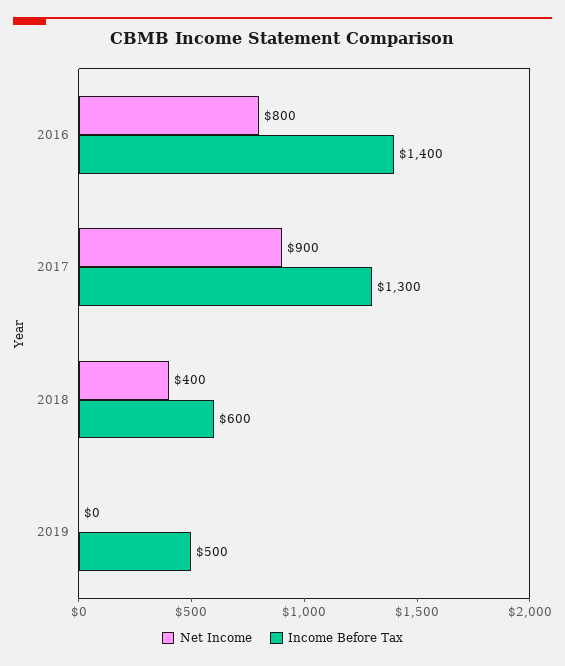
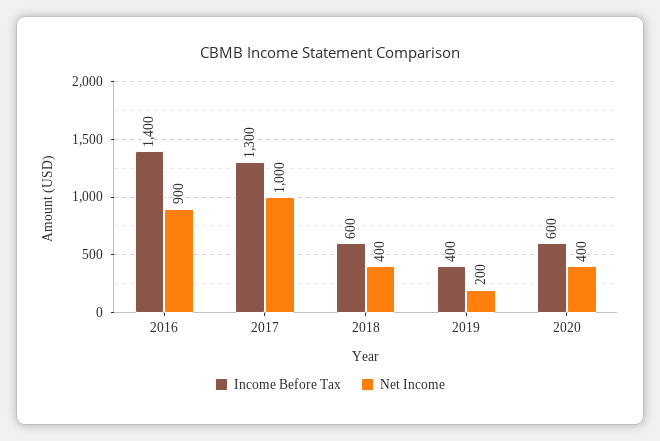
Net Income, 2016: 800 -> 900
Net Income, 2017: 900 -> 1000
Net Income, 2019: 0 -> 200
Income Before Tax, 2019: 500 -> 400
Income Before Tax, 2020: none -> 600
Net Income, 2020: none -> 400

